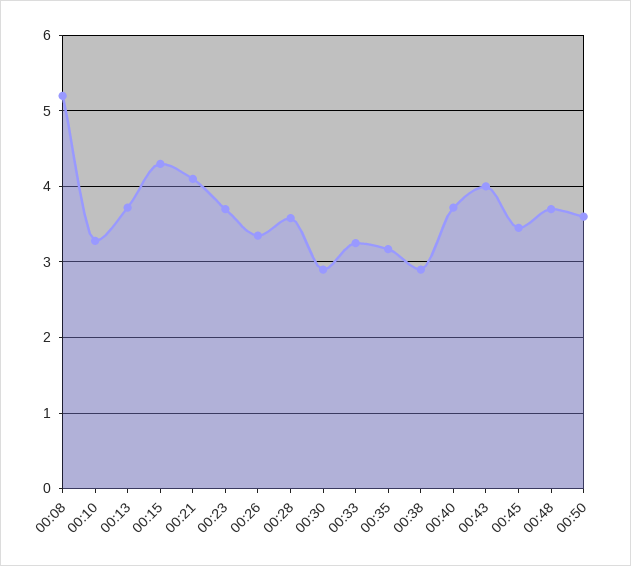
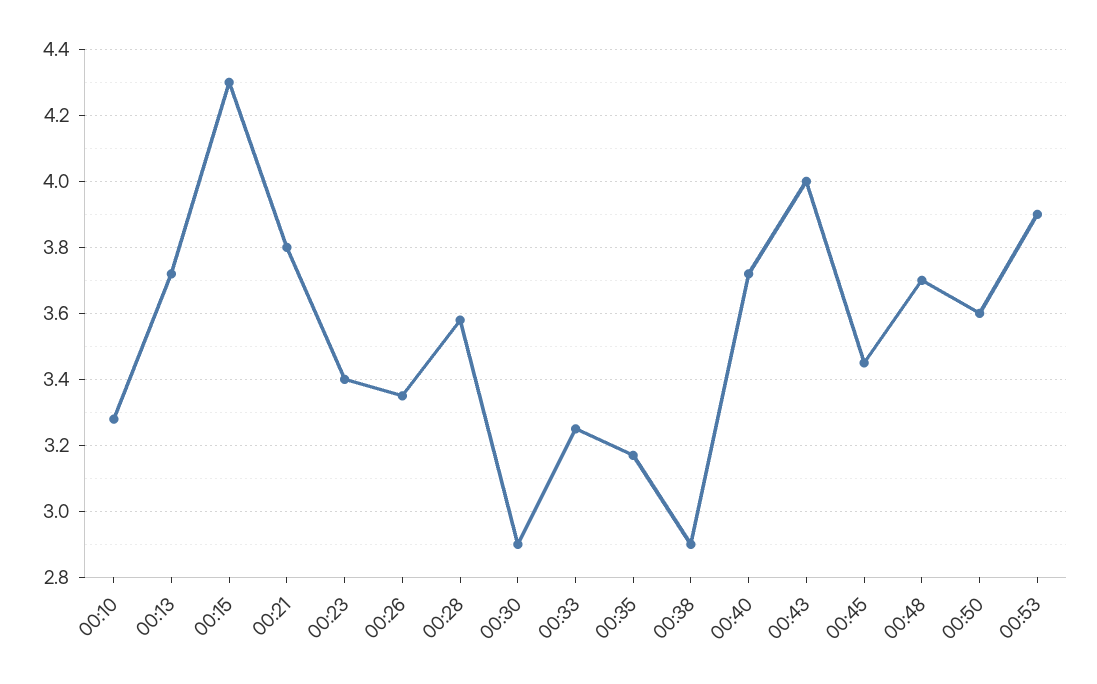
00:08: 5.2 -> none
00:21: 4.1 -> 3.8
00:23: 3.7 -> 3.4
00:53: none -> 3.9

